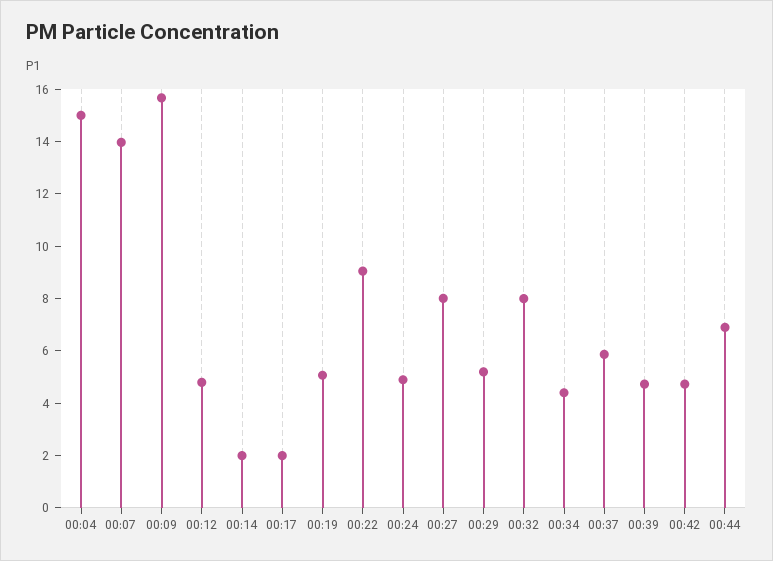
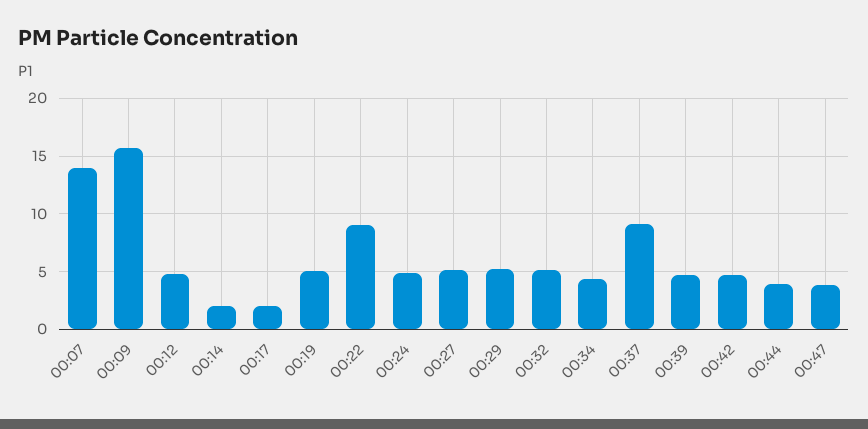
00:04: 15 -> none
00:27: 8 -> 5
00:32: 8 -> 5
00:37: 6 -> 9
00:44: 7 -> 4
00:47: none -> 4

